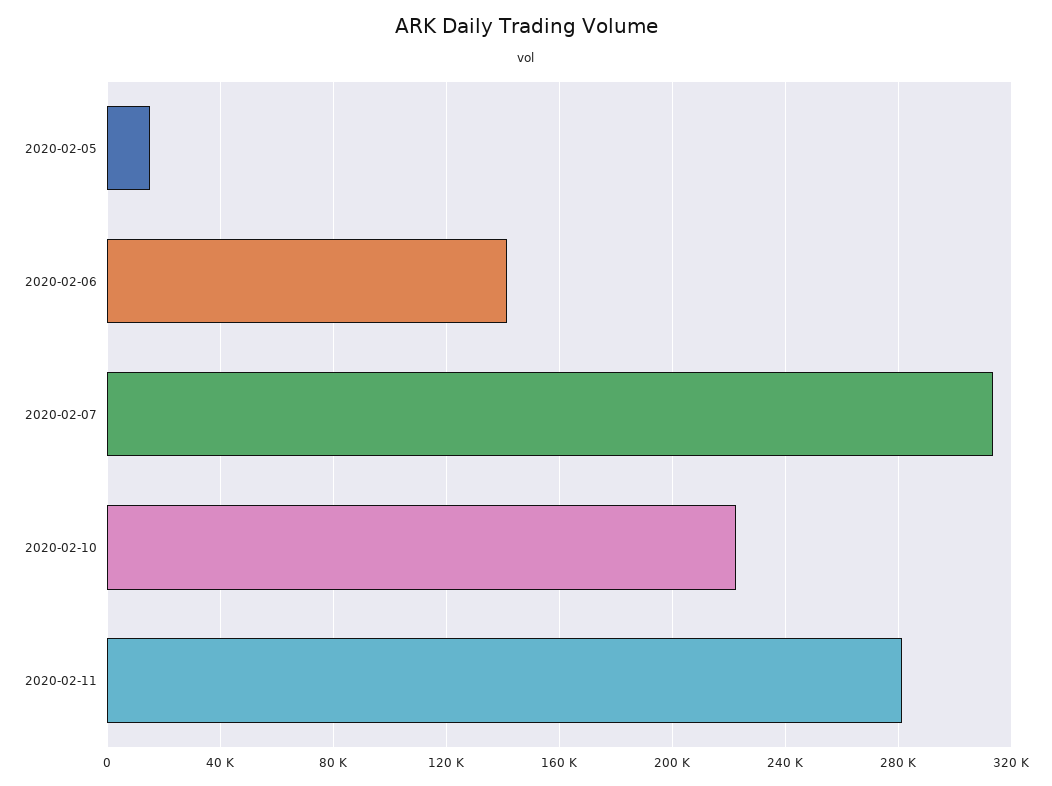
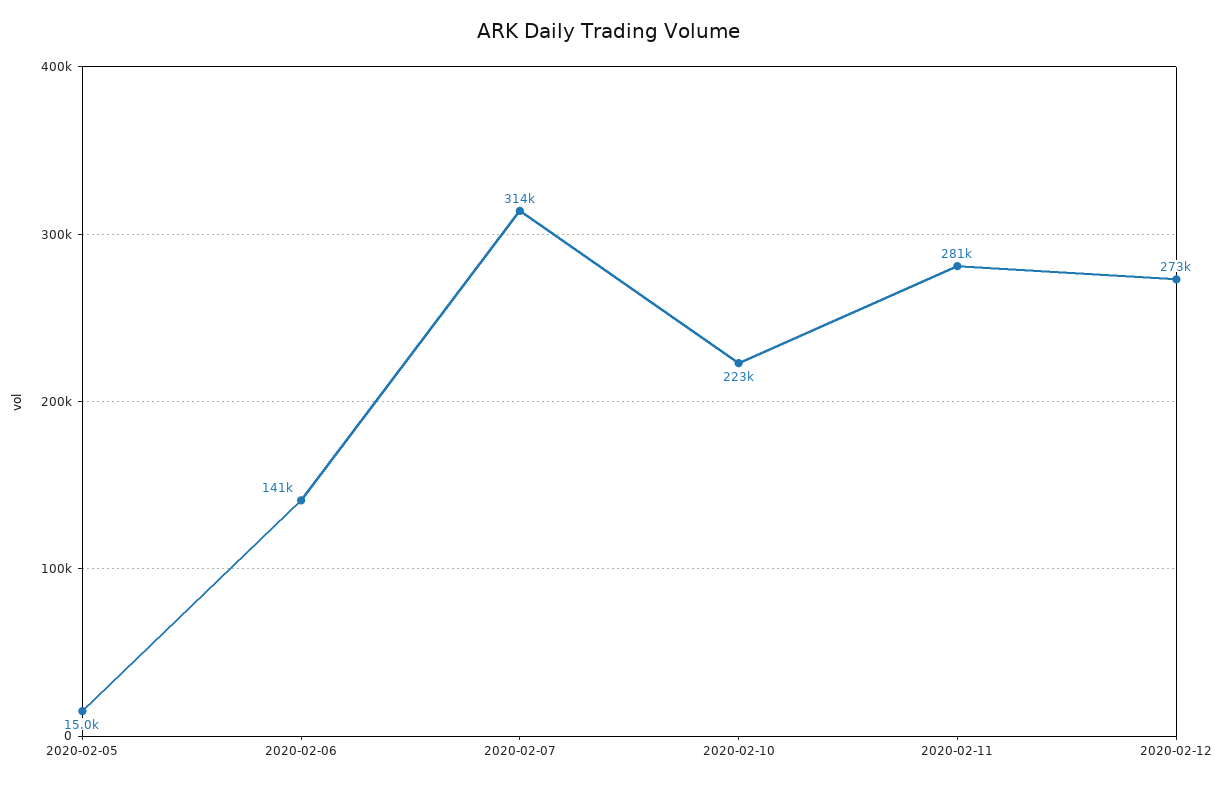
2020-02-12: none -> 273000

